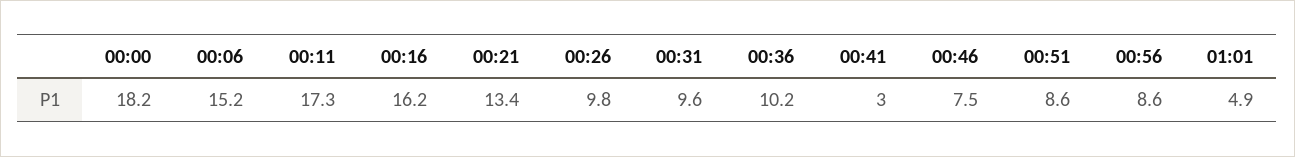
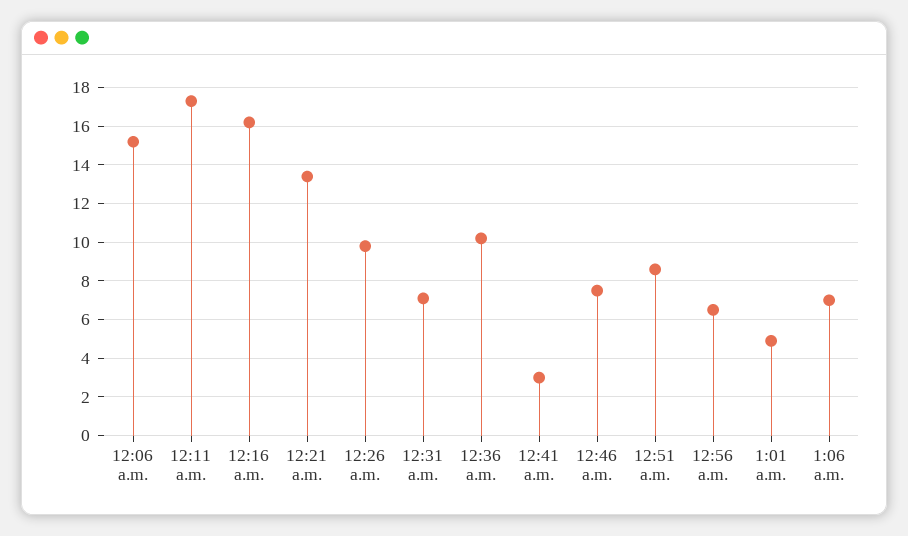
00:00: 18.2 -> none
00:31: 9.6 -> 7
00:56: 8.6 -> 6.5
1:06 a.m.: none -> 7

